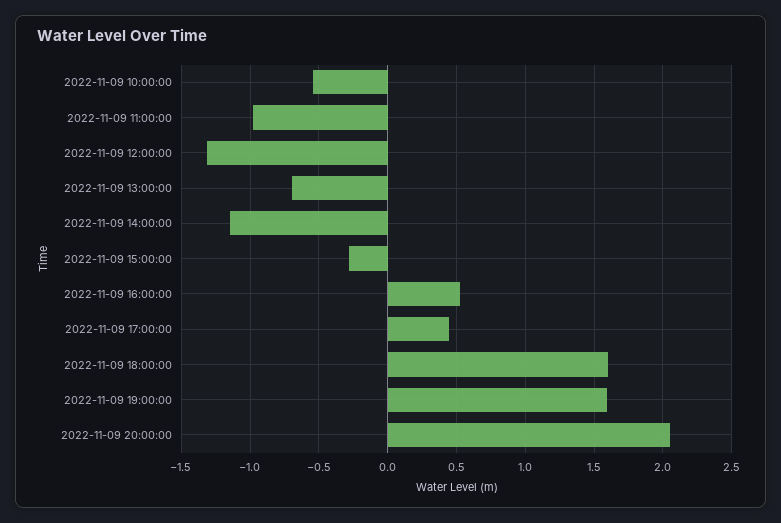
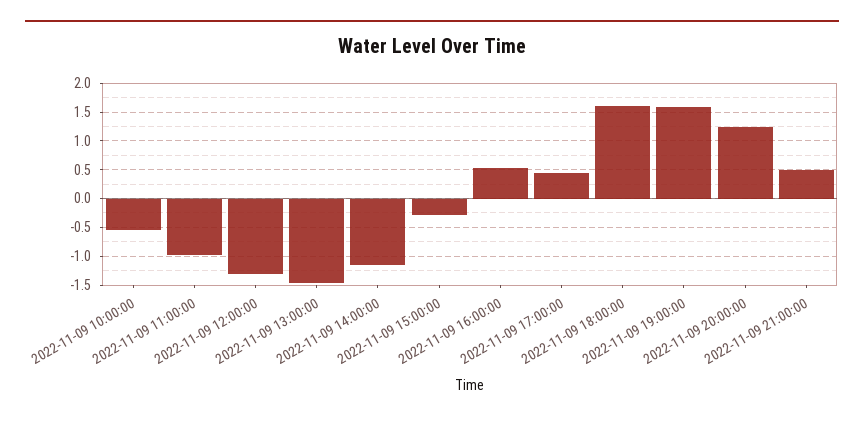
2022-11-09 13:00:00: -0.7 -> -1.5
2022-11-09 20:00:00: 2.05 -> 1.25
2022-11-09 21:00:00: none -> 0.5

